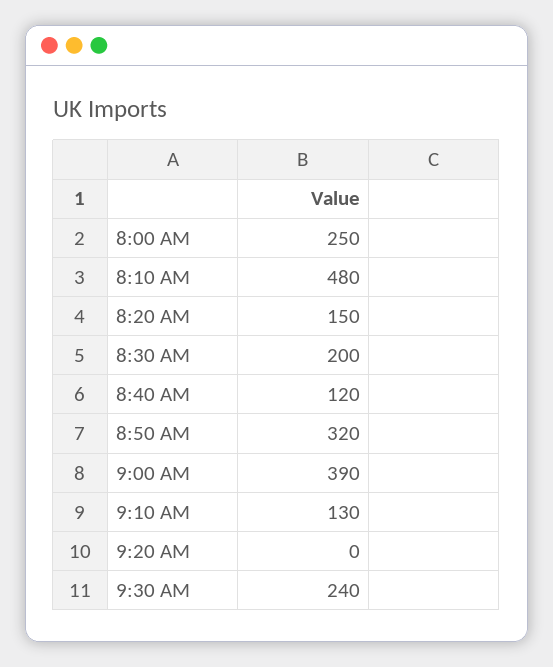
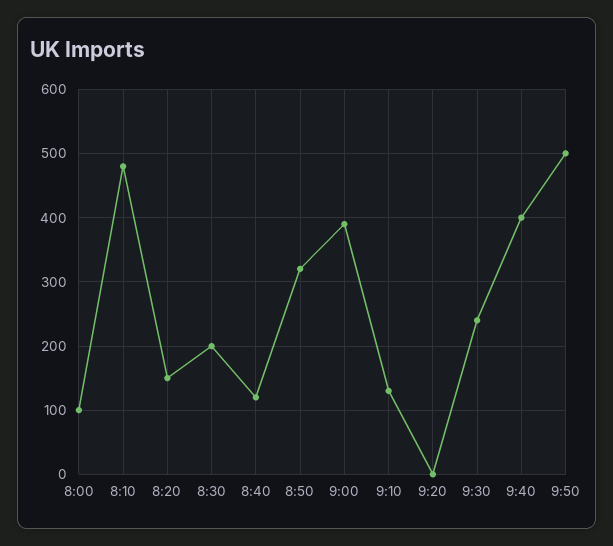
8:00 AM: 250 -> 100
9:40: none -> 400
9:50: none -> 500

